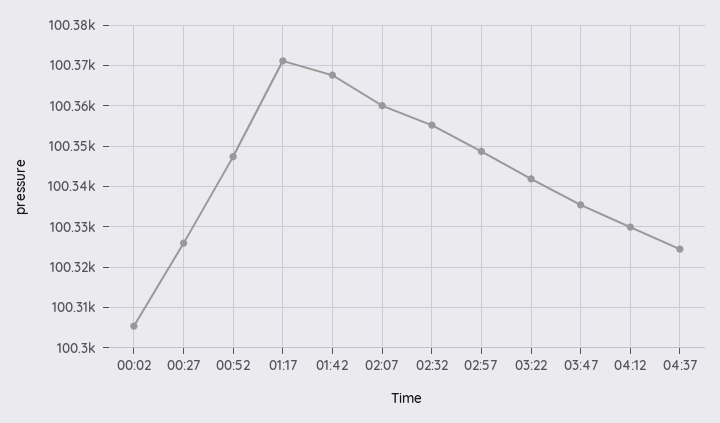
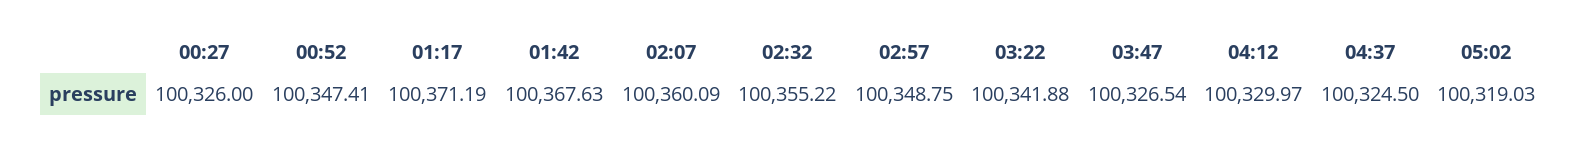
00:02: 100306 -> none
03:47: 100336 -> 100326.54
05:02: none -> 100319.03

